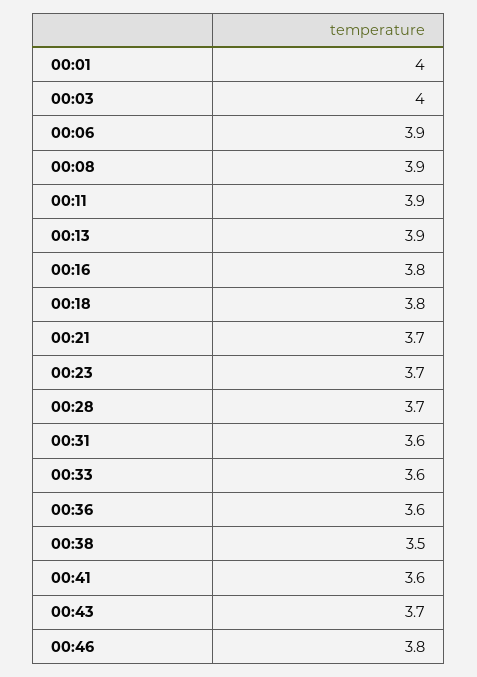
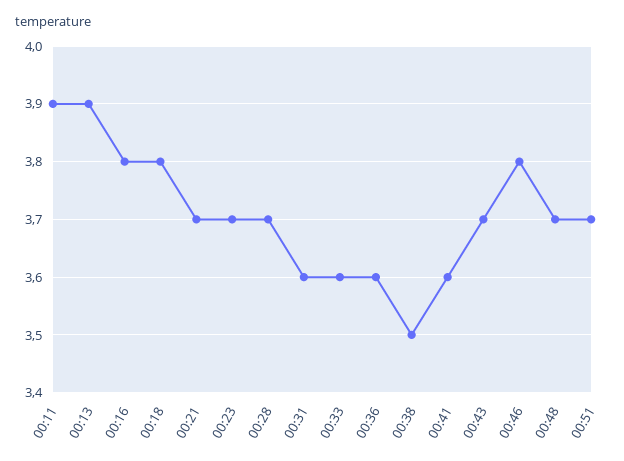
00:01: 4 -> none
00:03: 4 -> none
00:06: 3.9 -> none
00:08: 3.9 -> none
00:48: none -> 3.7
00:51: none -> 3.7

